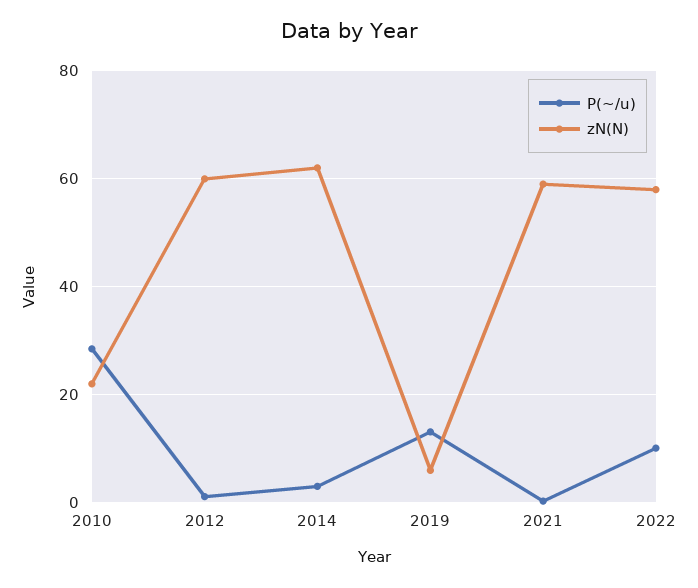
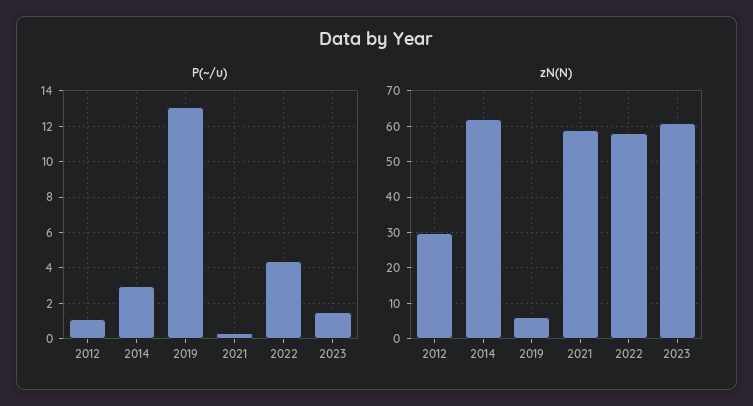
P(~/u), 2010: 28 -> none
zN(N), 2010: 22 -> none
zN(N), 2012: 60 -> 30
P(~/u), 2022: 10 -> 4.5
P(~/u), 2023: none -> 1.5
zN(N), 2023: none -> 60

